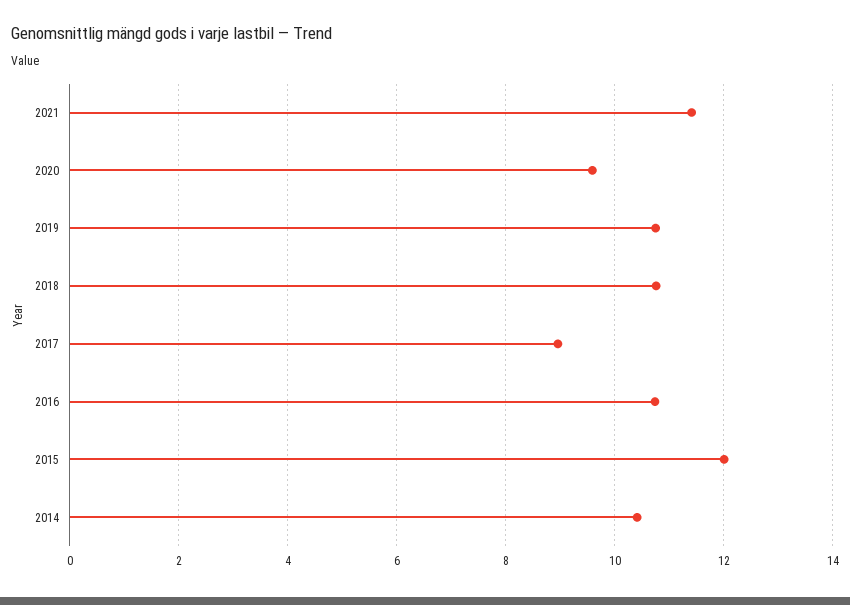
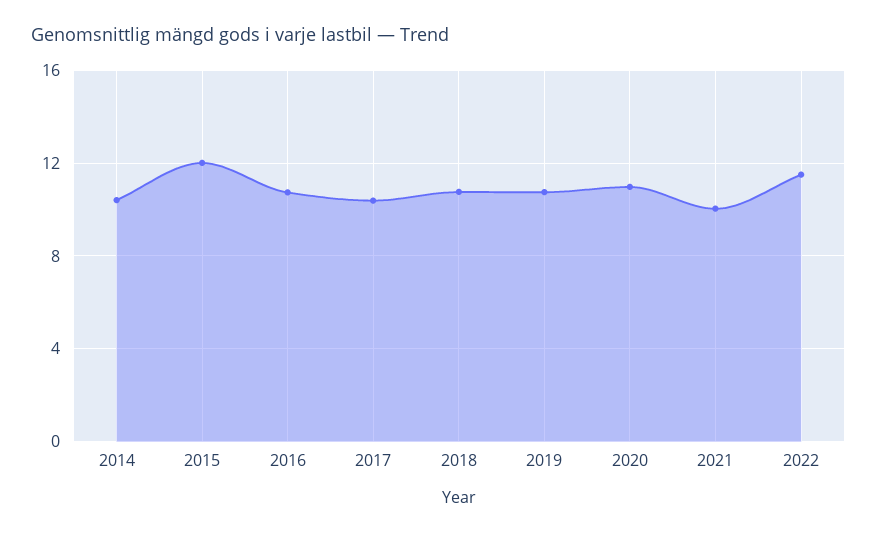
2021: 11.4 -> 10
2020: 9.6 -> 11
2017: 9 -> 10.5
2022: none -> 11.5

